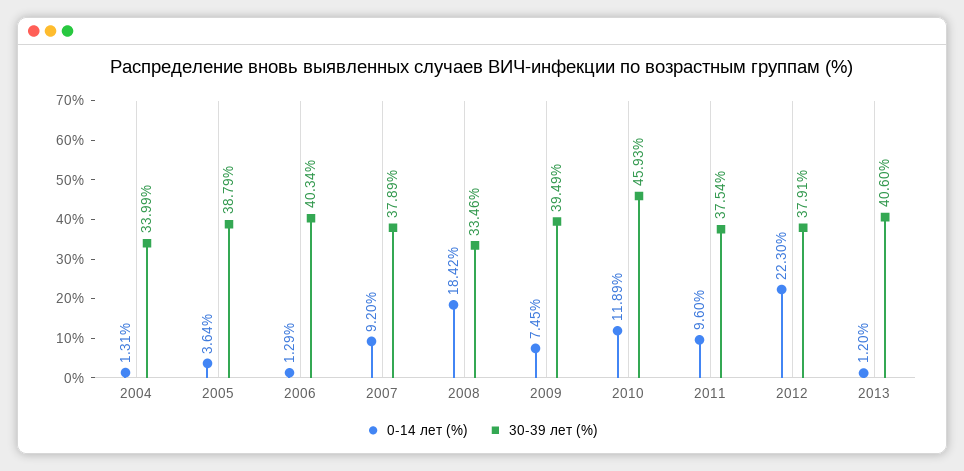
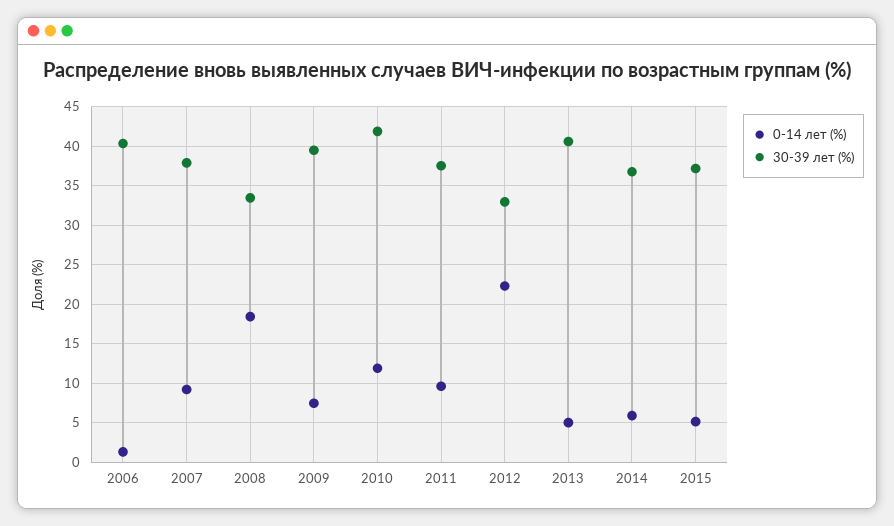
0-14 лет (%), 2004: 1.31 -> none
30-39 лет (%), 2004: 33.99 -> none
0-14 лет (%), 2005: 3.64 -> none
30-39 лет (%), 2005: 38.79 -> none
30-39 лет (%), 2010: 45.93 -> 42
30-39 лет (%), 2012: 37.91 -> 33
0-14 лет (%), 2013: 1.2 -> 5
0-14 лет (%), 2014: none -> 6
30-39 лет (%), 2014: none -> 37
0-14 лет (%), 2015: none -> 5
30-39 лет (%), 2015: none -> 37

